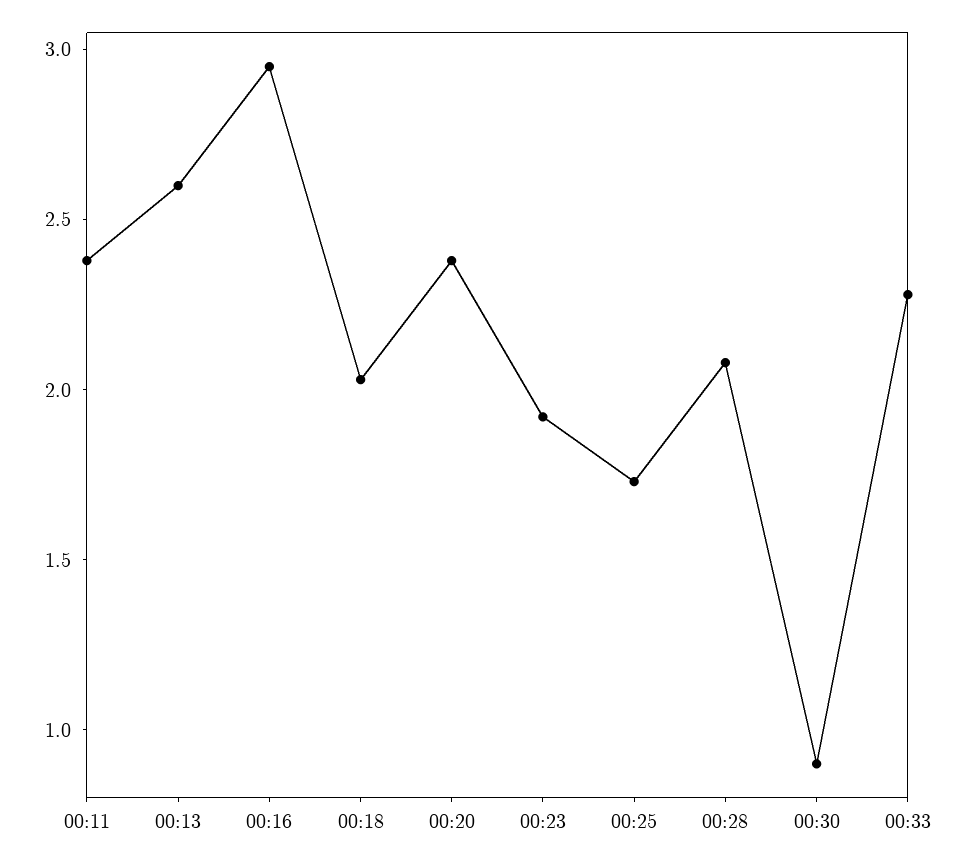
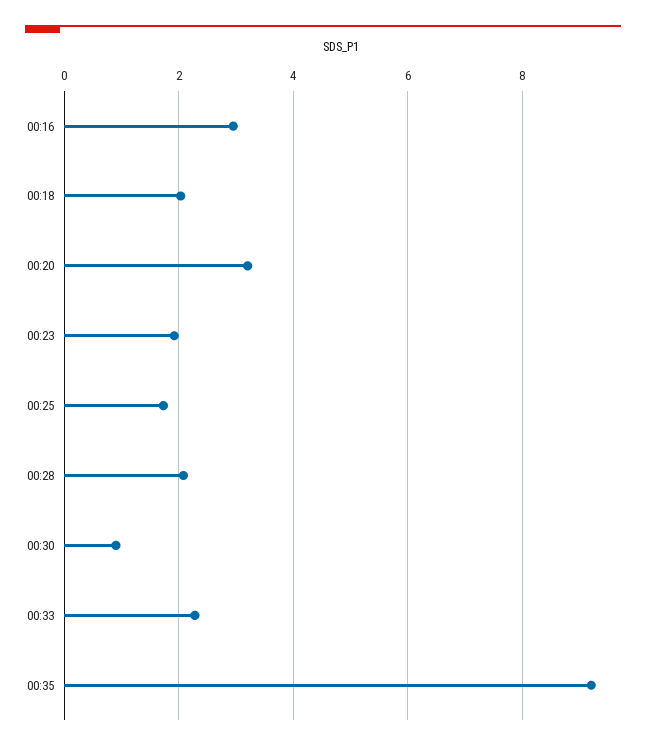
00:11: 2.4 -> none
00:13: 2.6 -> none
00:20: 2.4 -> 3.2
00:35: none -> 9.2

